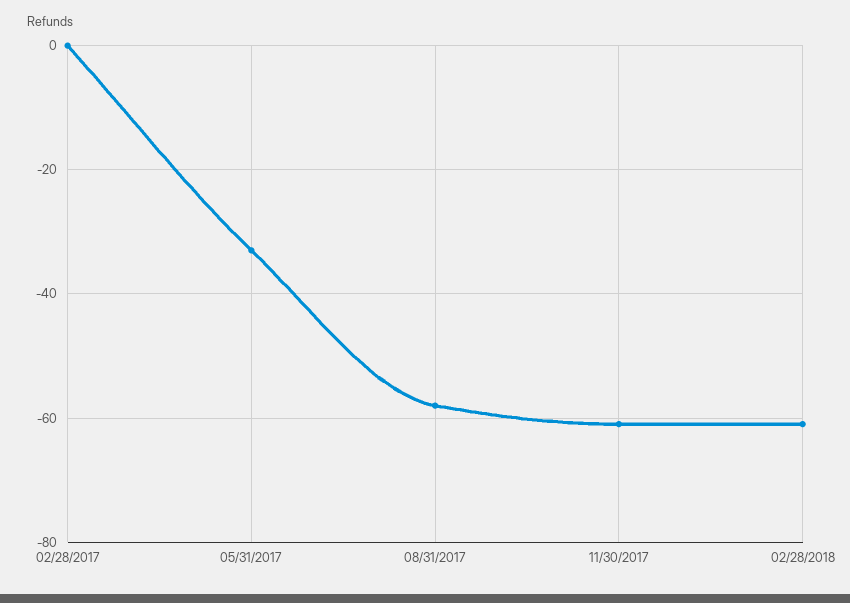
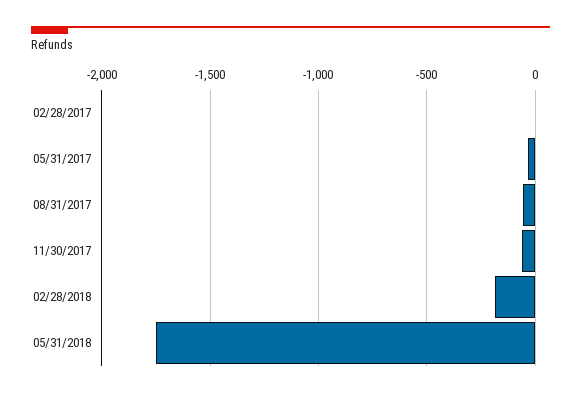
02/28/2018: -60 -> -200
05/31/2018: none -> -1750

